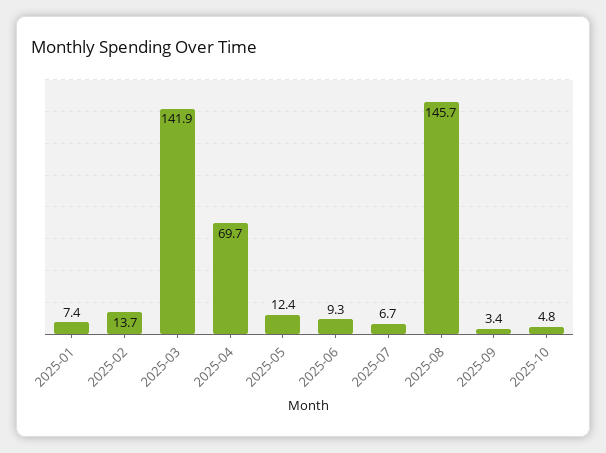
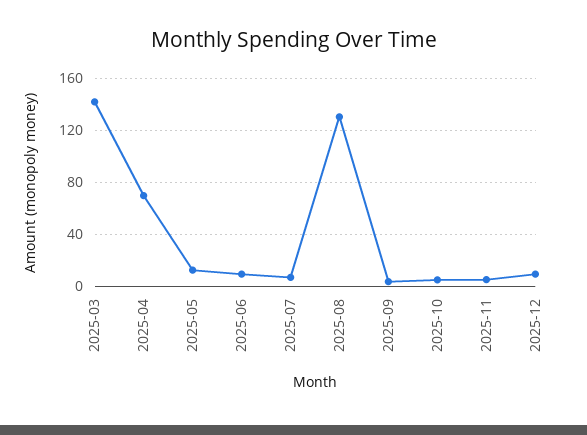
2025-01: 7.4 -> none
2025-02: 13.7 -> none
2025-08: 145.7 -> 130
2025-11: none -> 5
2025-12: none -> 10

